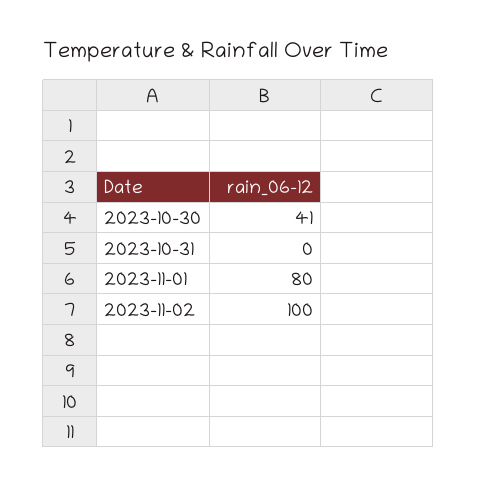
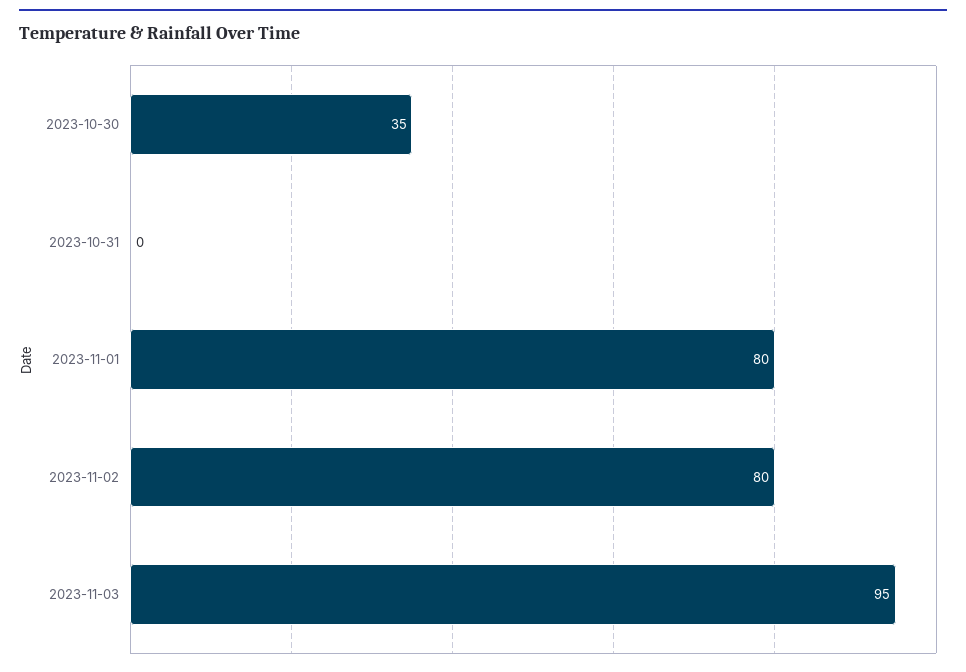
2023-10-30: 41 -> 35
2023-11-02: 100 -> 80
2023-11-03: none -> 95

